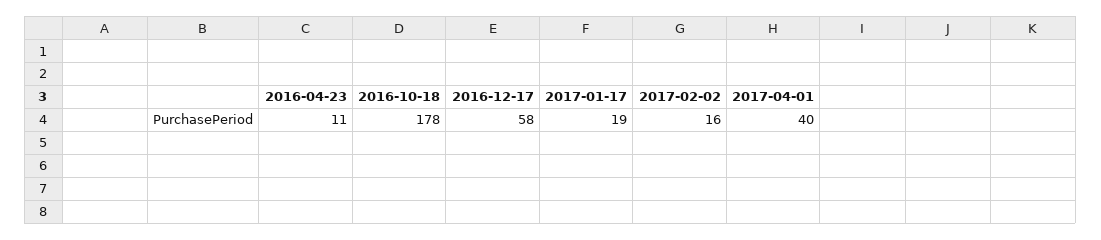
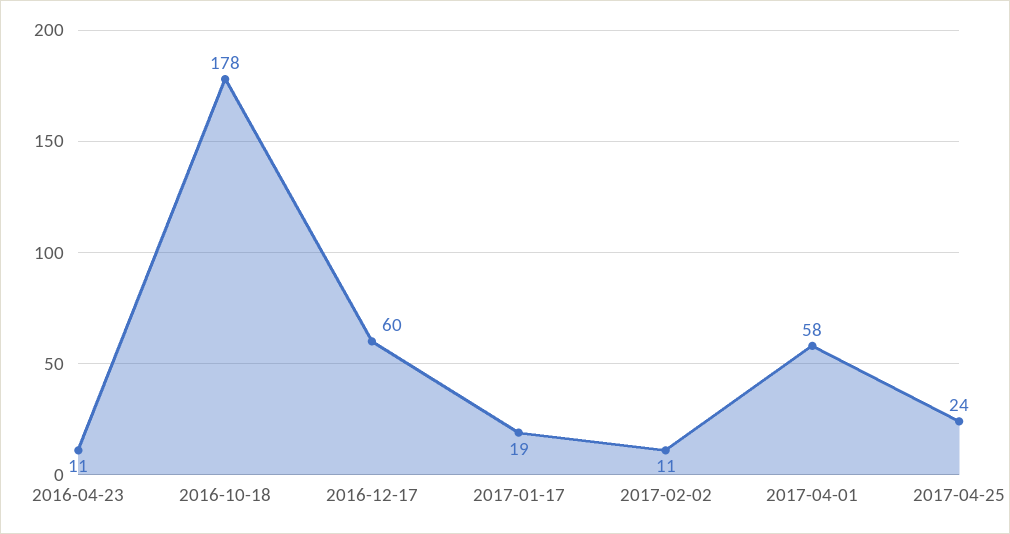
2016-12-17: 58 -> 60
2017-02-02: 16 -> 11
2017-04-01: 40 -> 58
2017-04-25: none -> 24

